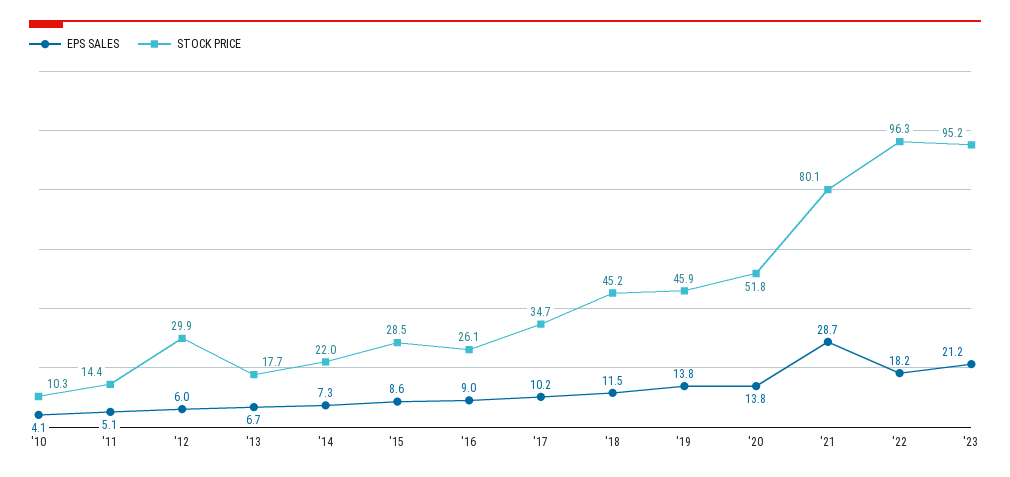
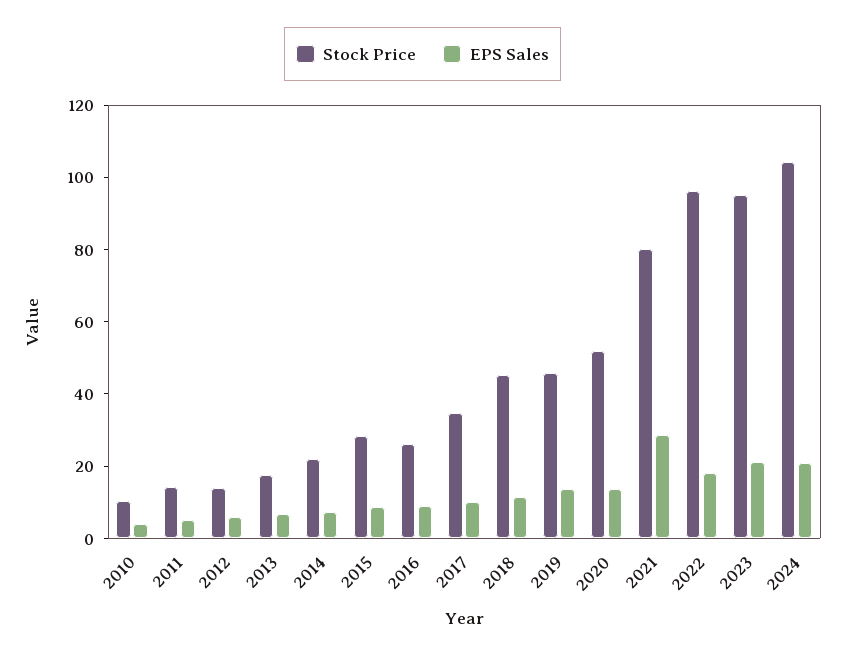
STOCK PRICE, '12: 29.9 -> 15
STOCK PRICE, 2024: none -> 105
EPS SALES, 2024: none -> 20

